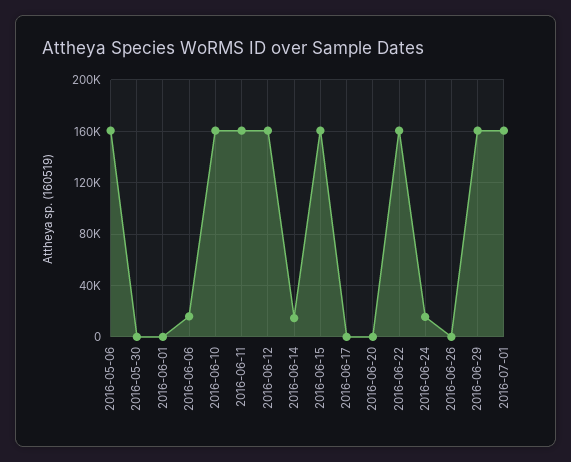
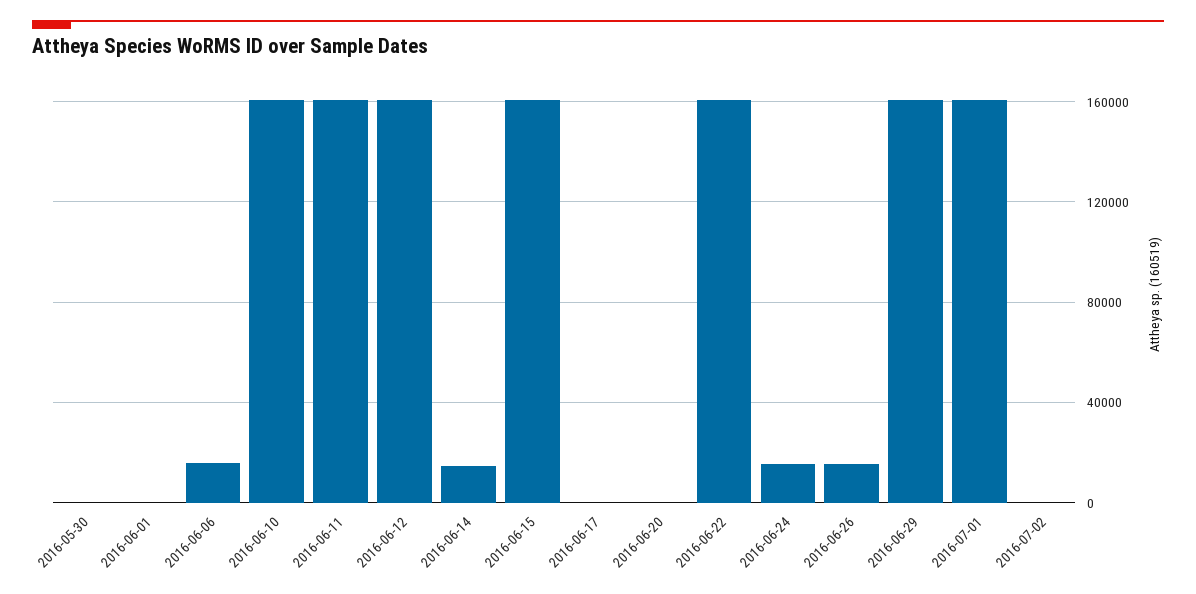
2016-05-06: 160000 -> none
2016-06-26: 0 -> 15000
2016-07-02: none -> 0

